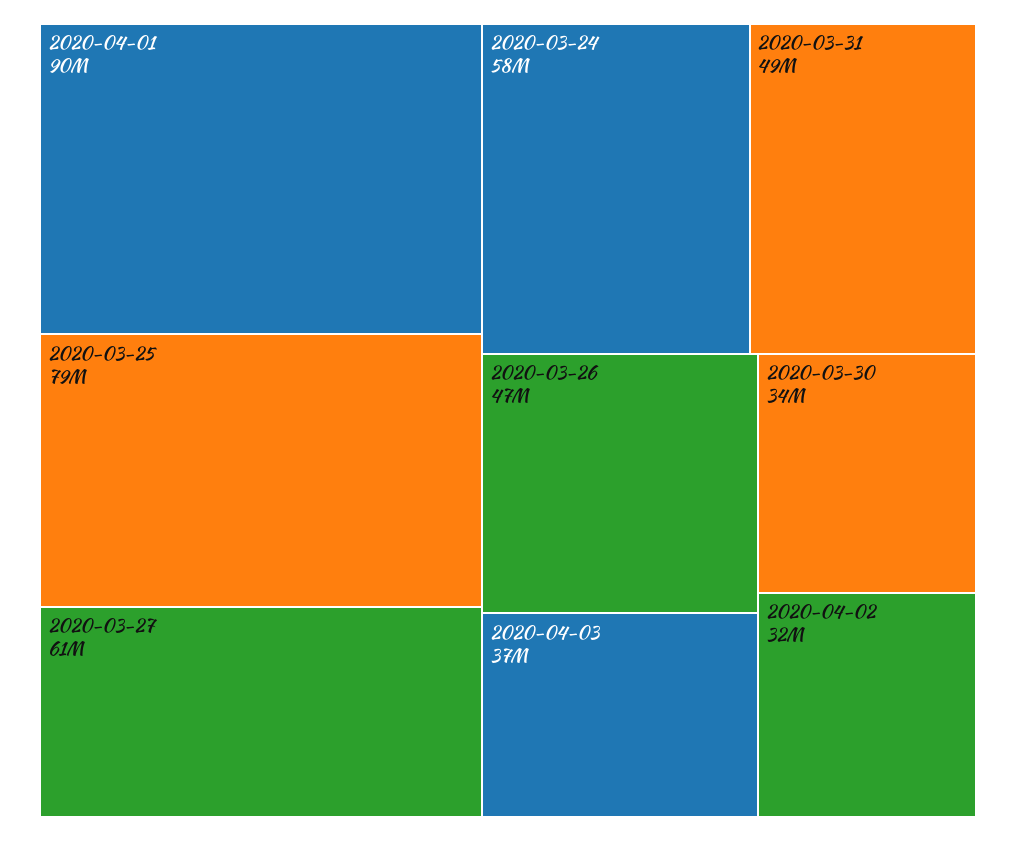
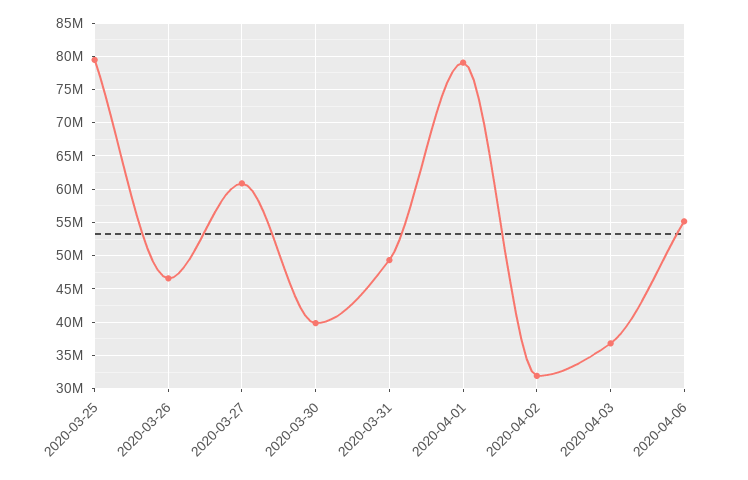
2020-04-01: 90000000 -> 79000000
2020-03-24: 58000000 -> none
2020-03-30: 34000000 -> 40000000
2020-04-06: none -> 55000000

